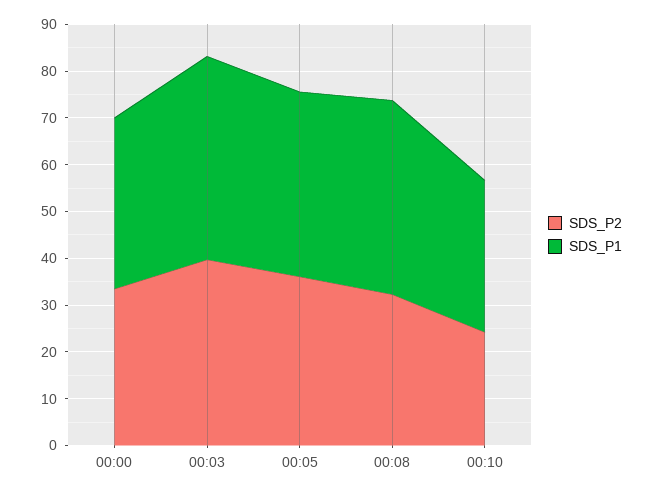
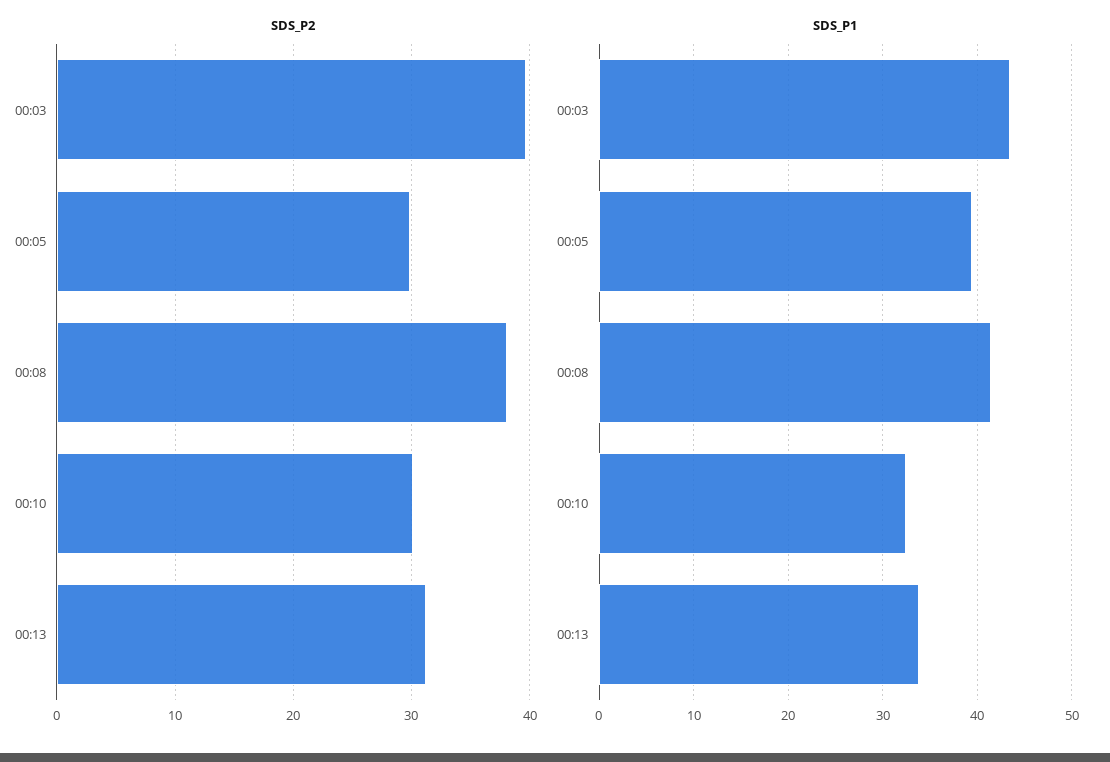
SDS_P2, 00:00: 34 -> none
SDS_P1, 00:00: 36 -> none
SDS_P2, 00:05: 36 -> 30
SDS_P2, 00:08: 32 -> 38
SDS_P2, 00:10: 24 -> 30
SDS_P2, 00:13: none -> 31
SDS_P1, 00:13: none -> 34

